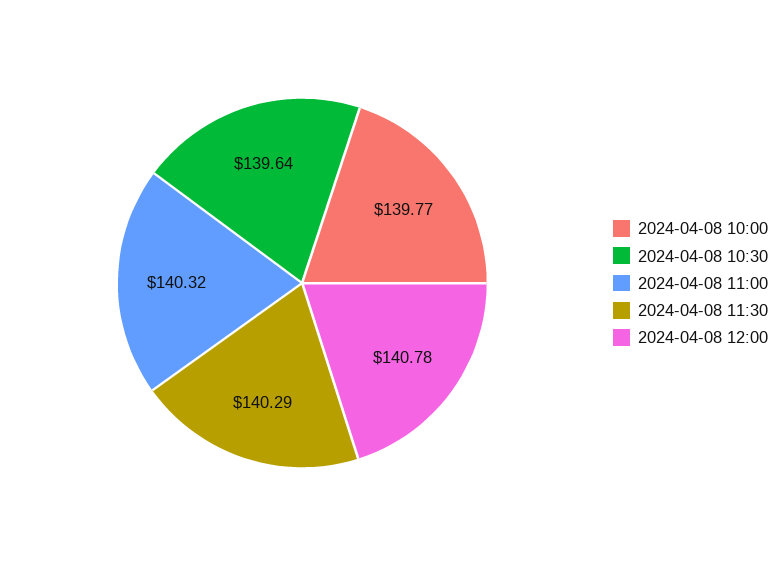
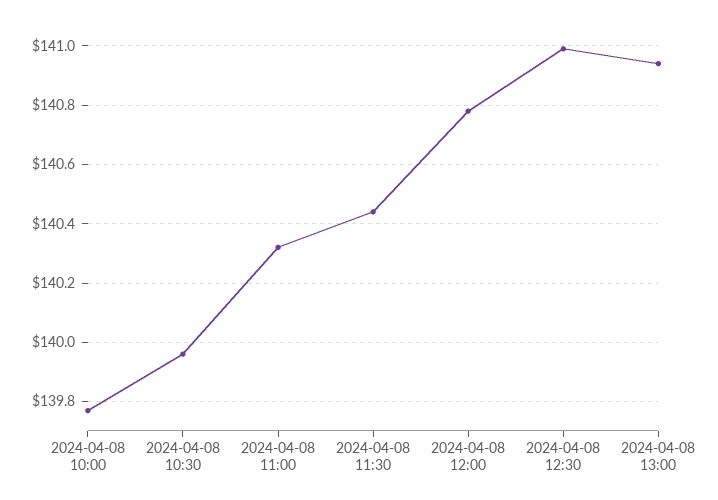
2024-04-08 10:30: 139.64 -> 139.95
2024-04-08 11:30: 140.29 -> 140.45
2024-04-08 12:30: none -> 141
2024-04-08 13:00: none -> 140.95

